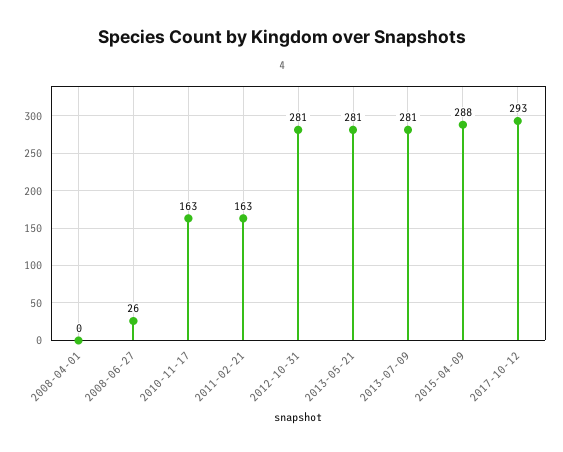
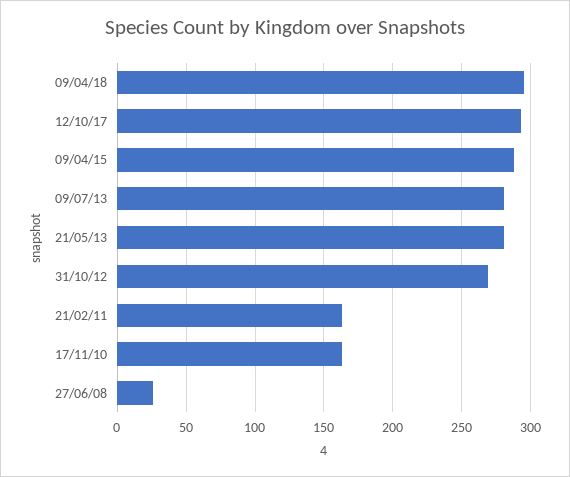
2008-04-01: 0 -> none
2012-10-31: 281 -> 270
09/04/18: none -> 295

